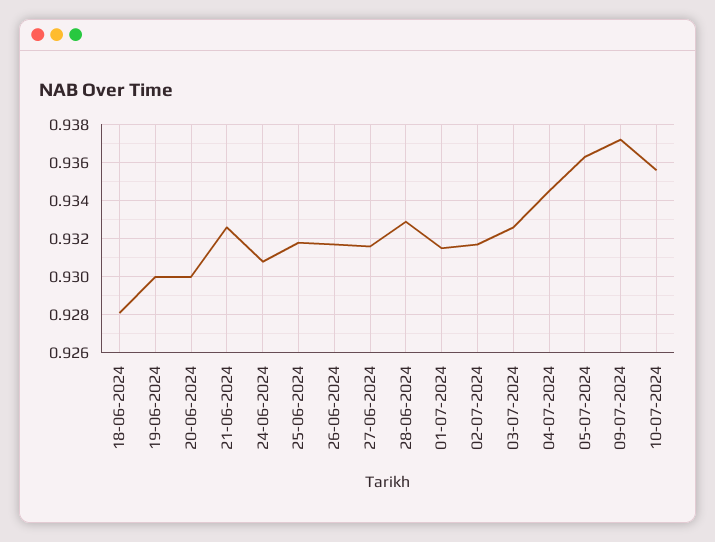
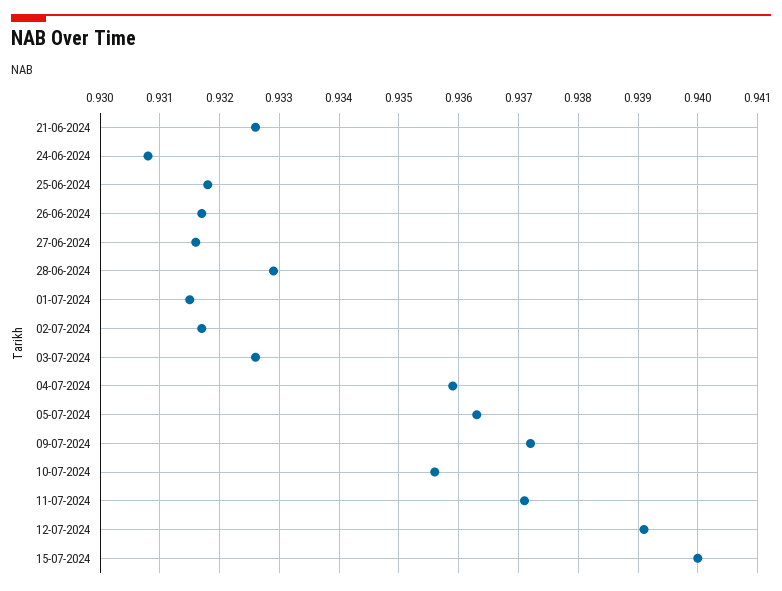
18-06-2024: 0.928 -> none
19-06-2024: 0.93 -> none
20-06-2024: 0.93 -> none
04-07-2024: 0.9345 -> 0.936
11-07-2024: none -> 0.937
12-07-2024: none -> 0.939
15-07-2024: none -> 0.94

